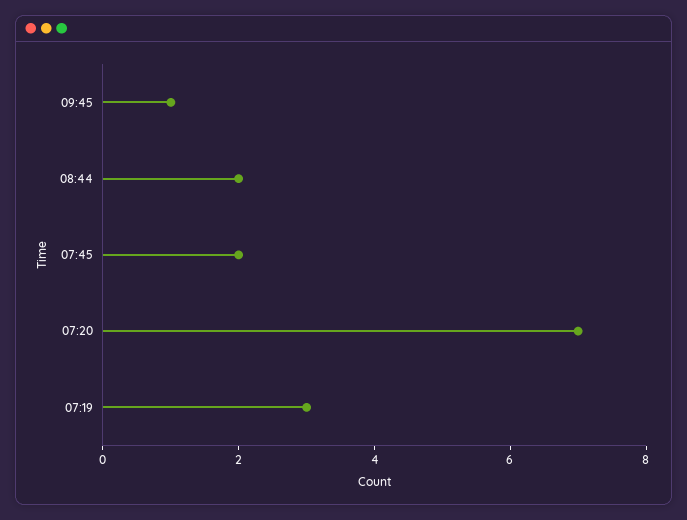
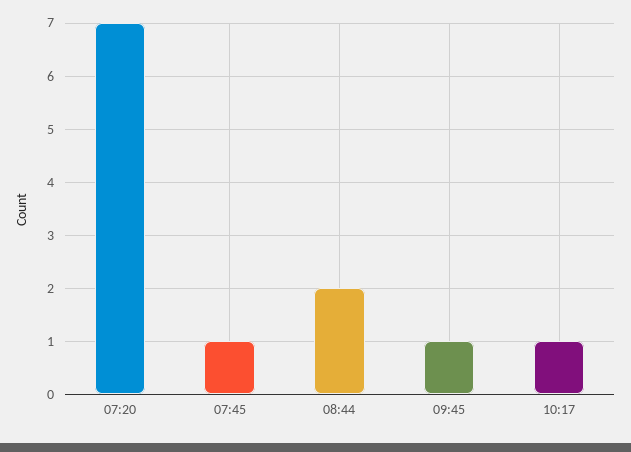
07:45: 2 -> 1
07:19: 3 -> none
10:17: none -> 1

